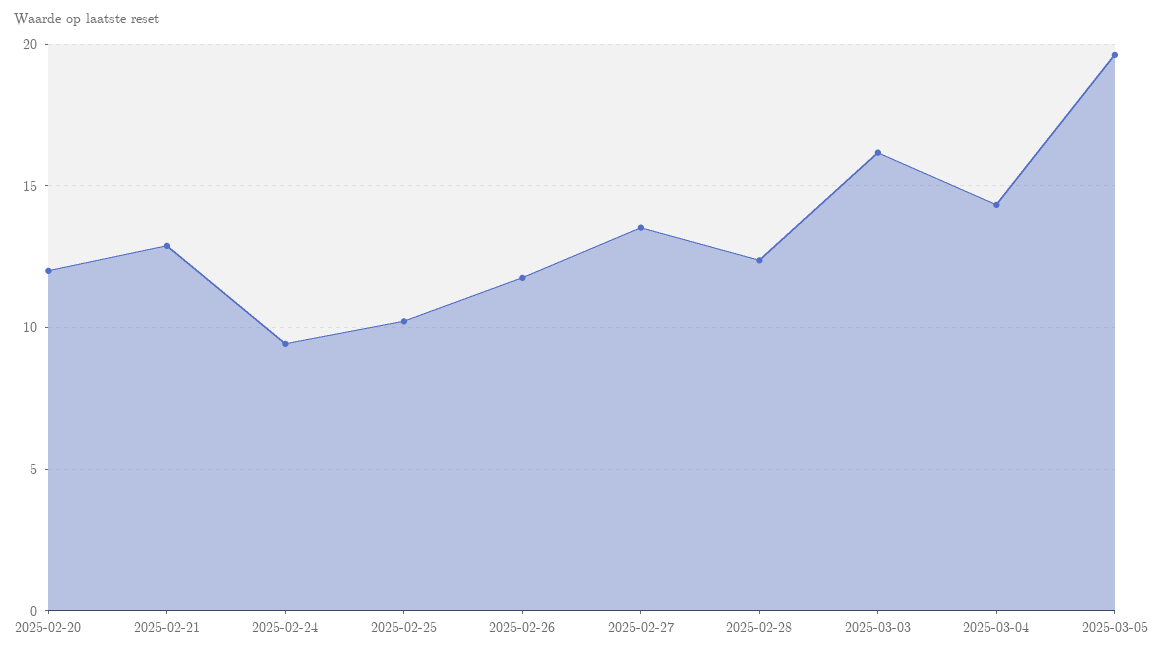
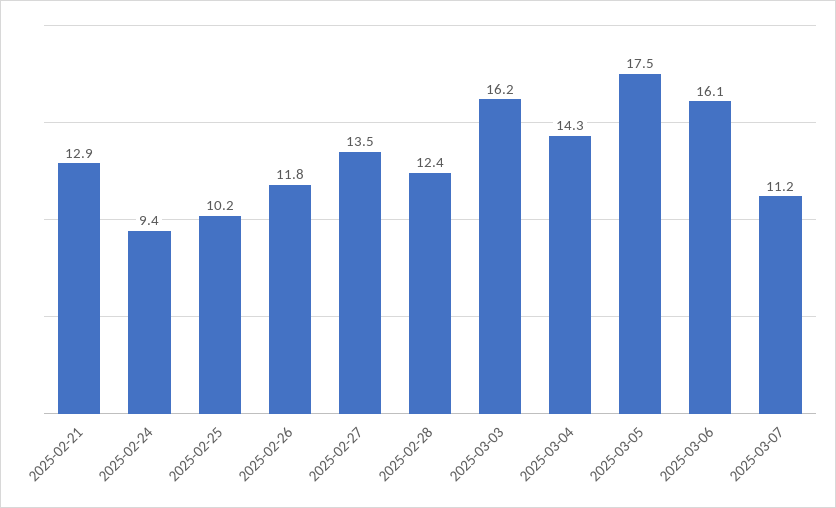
2025-02-20: 12 -> none
2025-03-05: 19.5 -> 17.5
2025-03-06: none -> 16.1
2025-03-07: none -> 11.2

